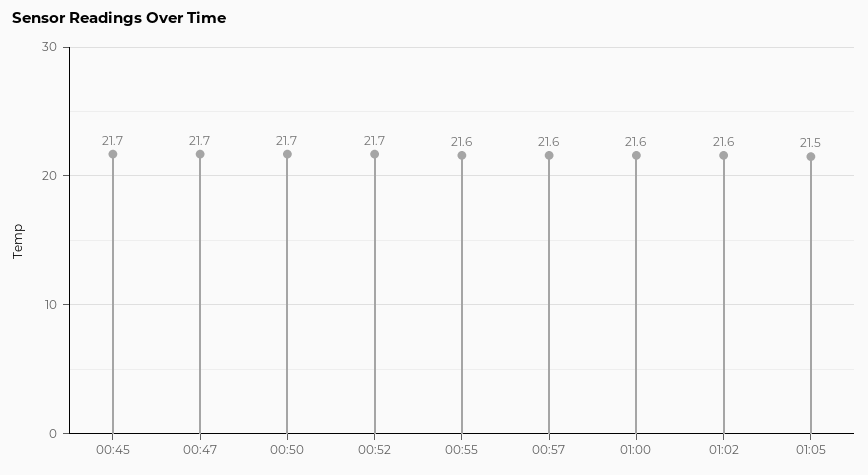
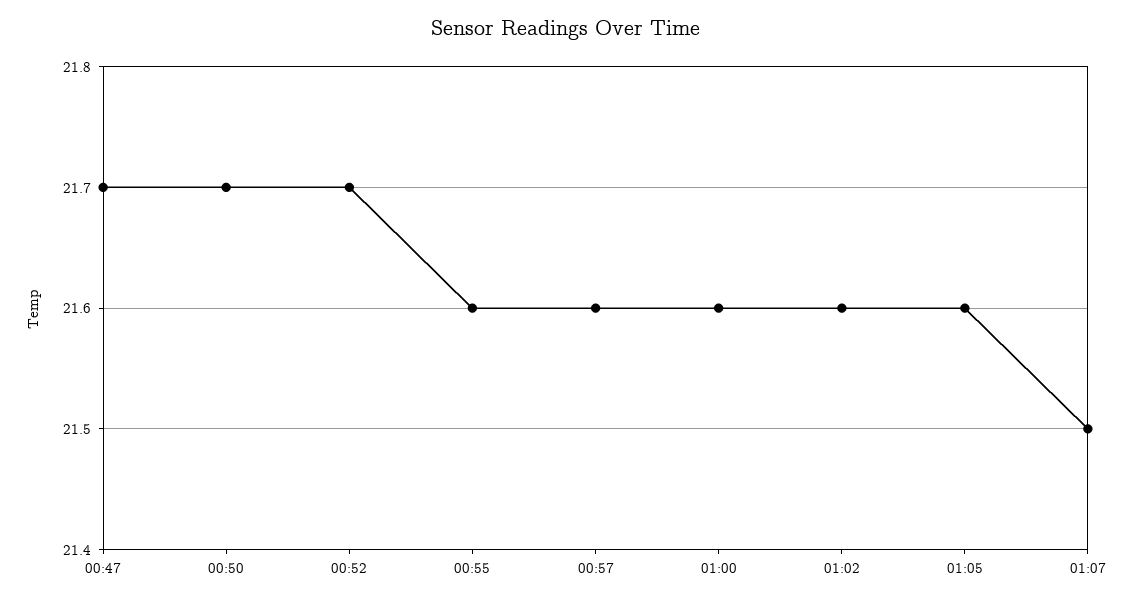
00:45: 21.7 -> none
01:05: 21.5 -> 21.6
01:07: none -> 21.5

